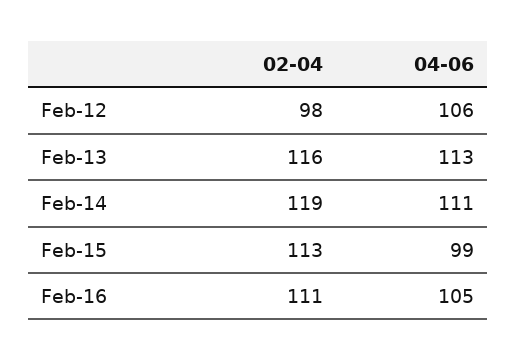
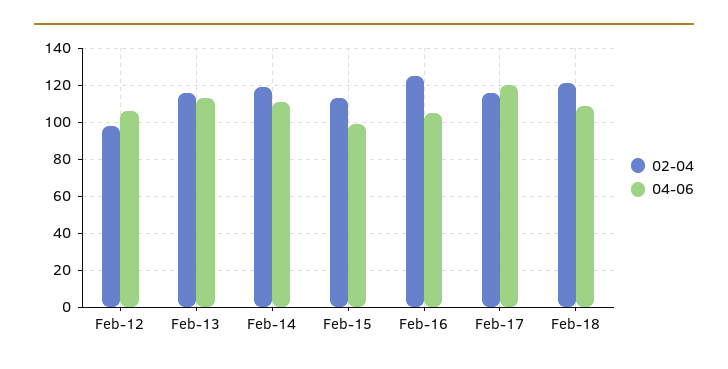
02-04, Feb-16: 111 -> 125
02-04, Feb-17: none -> 115
04-06, Feb-17: none -> 120
02-04, Feb-18: none -> 120
04-06, Feb-18: none -> 110

